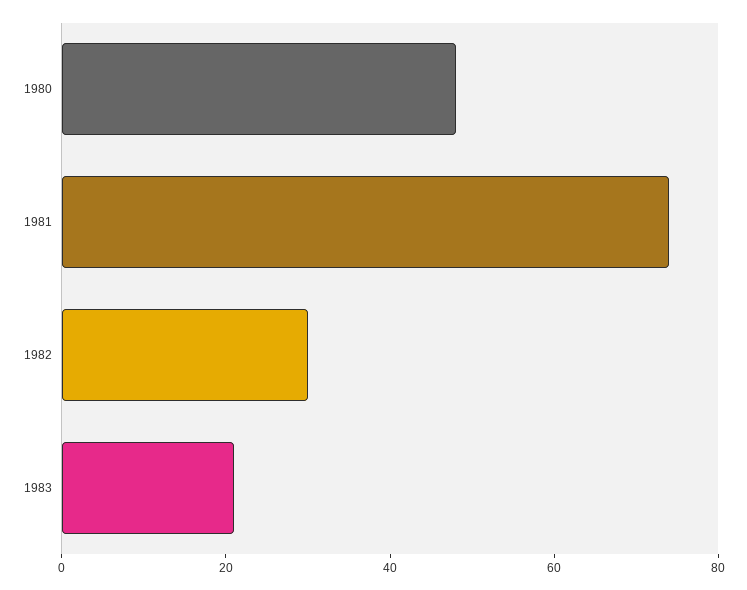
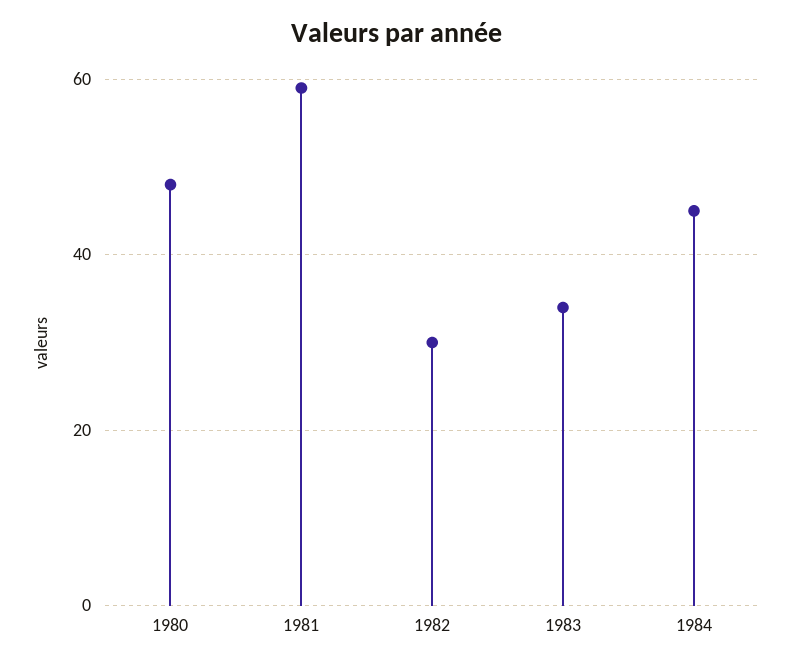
1981: 75 -> 60
1983: 20 -> 35
1984: none -> 45

